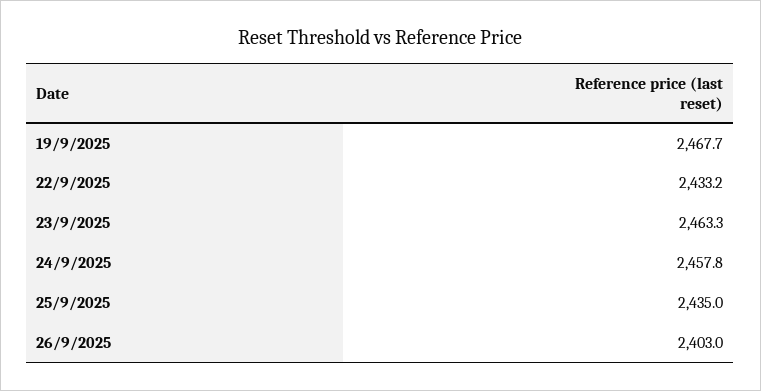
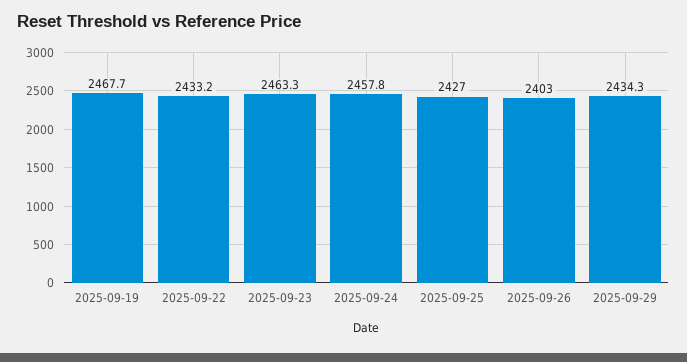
25/9/2025: 2435 -> 2427
2025-09-29: none -> 2434.3

